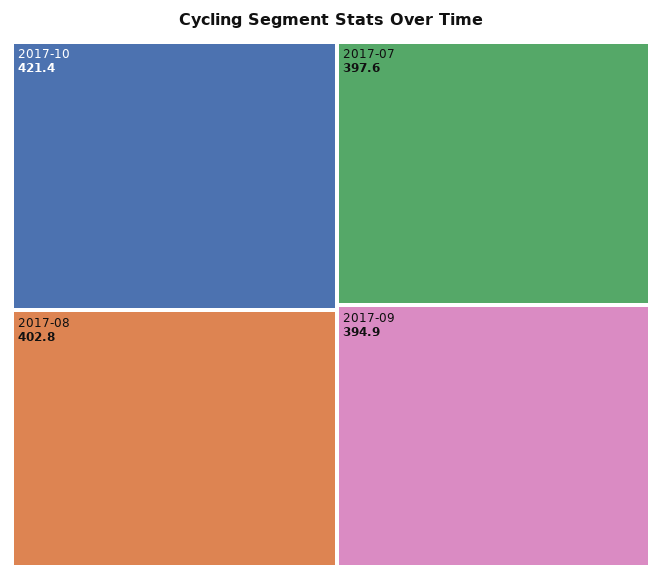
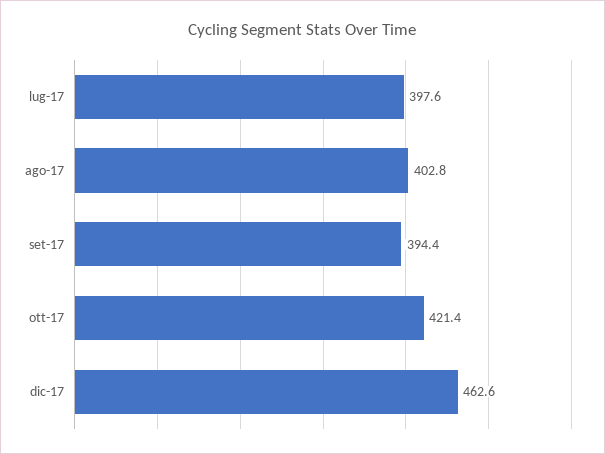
2017-09: 394.9 -> 394.4
dic-17: none -> 462.6

